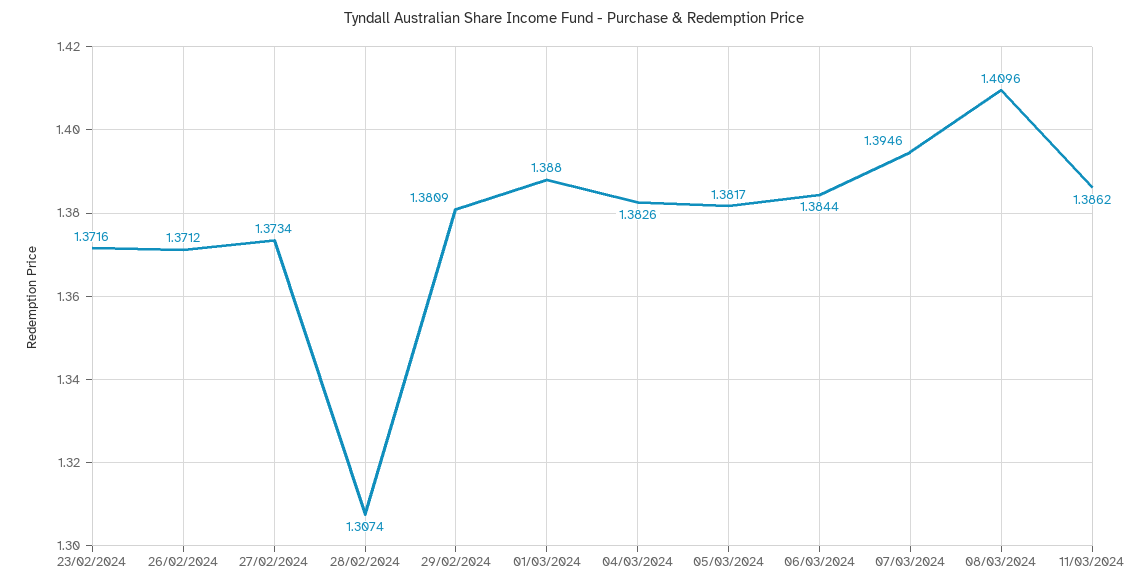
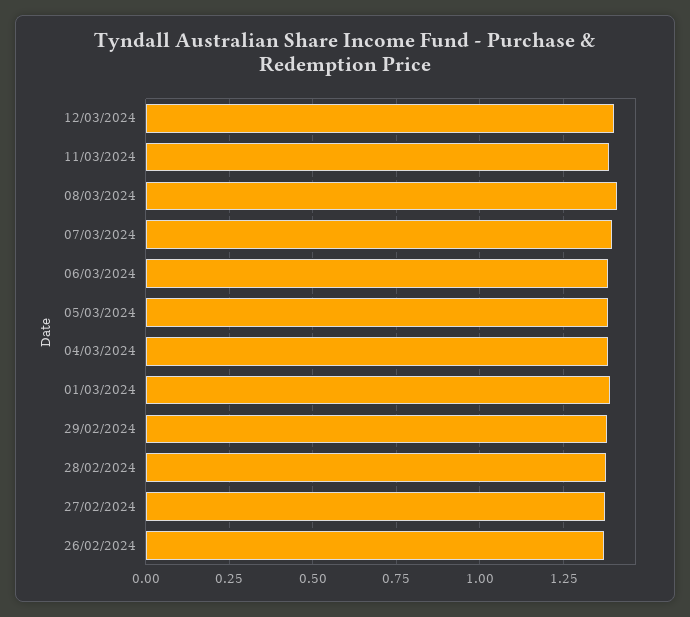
23/02/2024: 1.3716 -> none
28/02/2024: 1.3074 -> 1.375
12/03/2024: none -> 1.4

